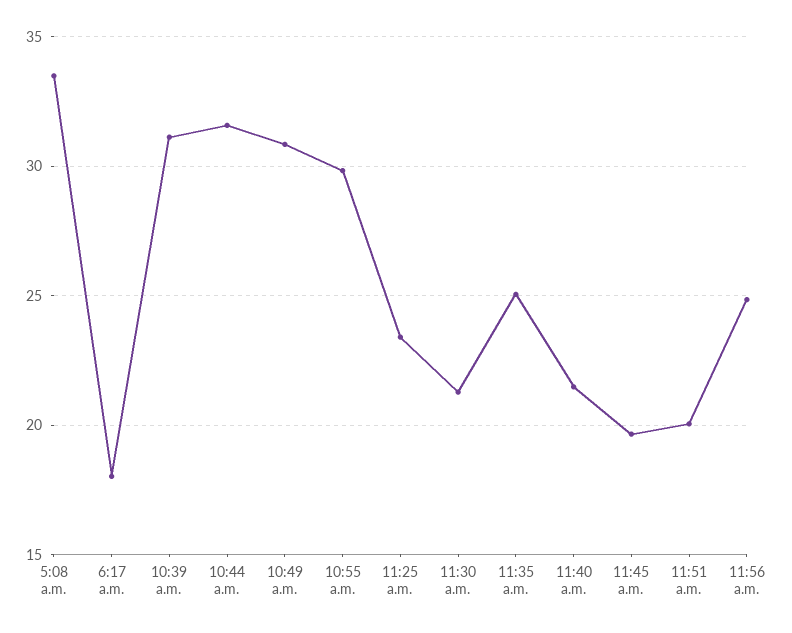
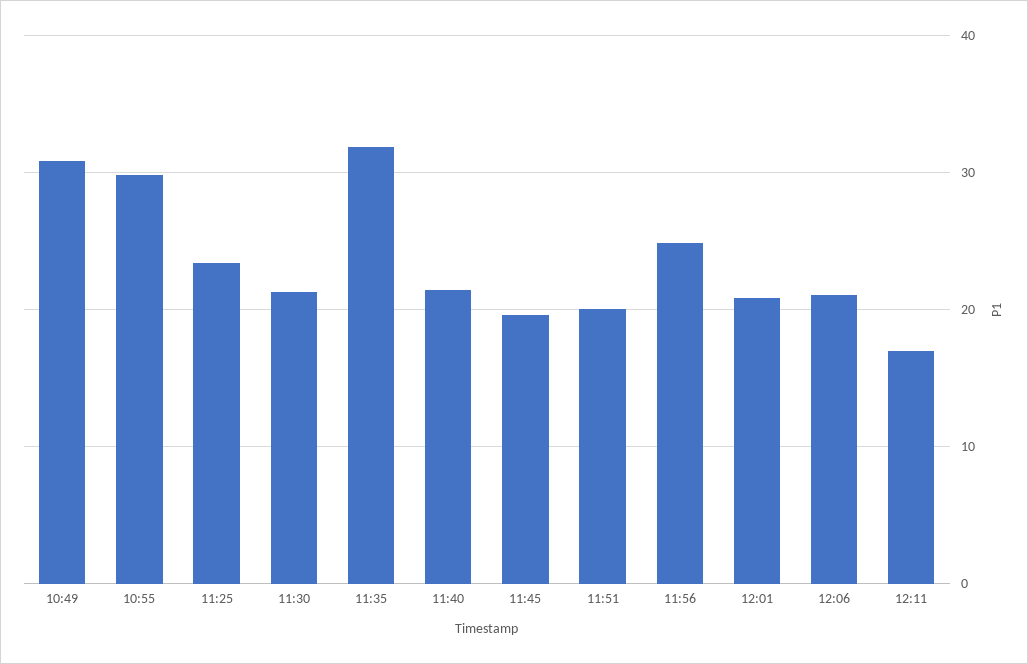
5:08 a.m.: 33.5 -> none
6:17 a.m.: 18 -> none
10:39 a.m.: 31 -> none
10:44 a.m.: 31.5 -> none
11:35 a.m.: 25 -> 32
12:01: none -> 21
12:06: none -> 21
12:11: none -> 17

